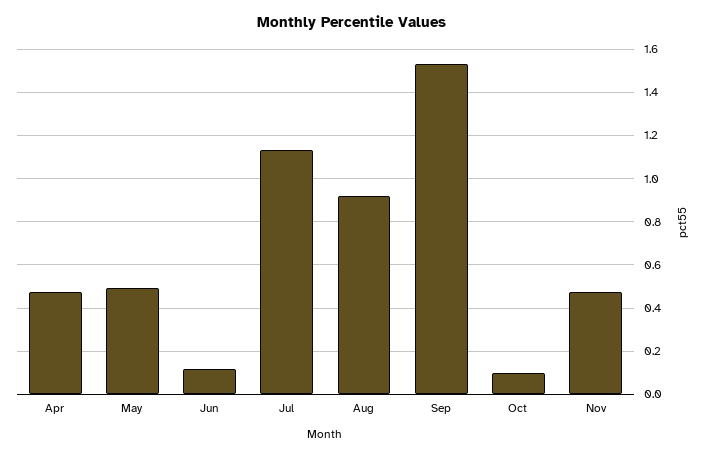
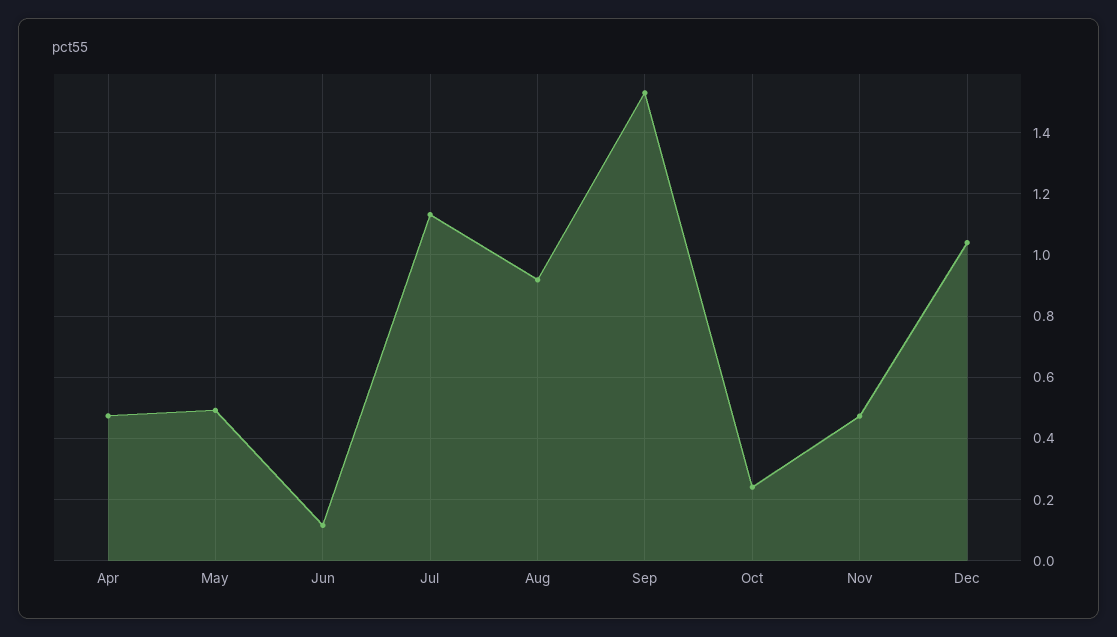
Oct: 0.1 -> 0.24
Dec: none -> 1.04

